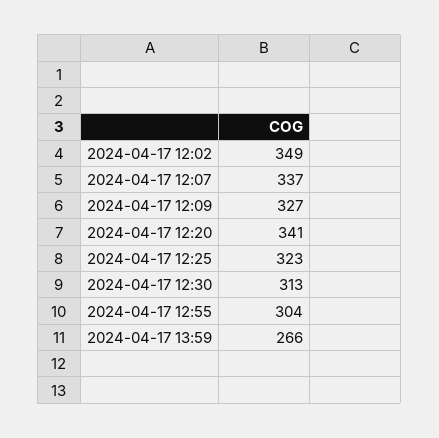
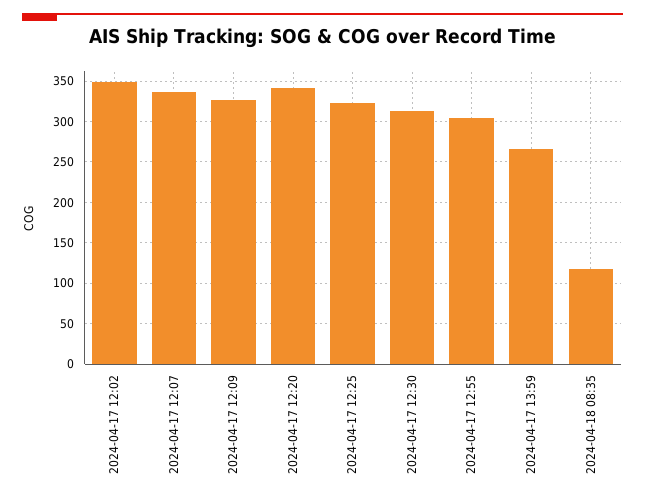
2024-04-18 08:35: none -> 120

